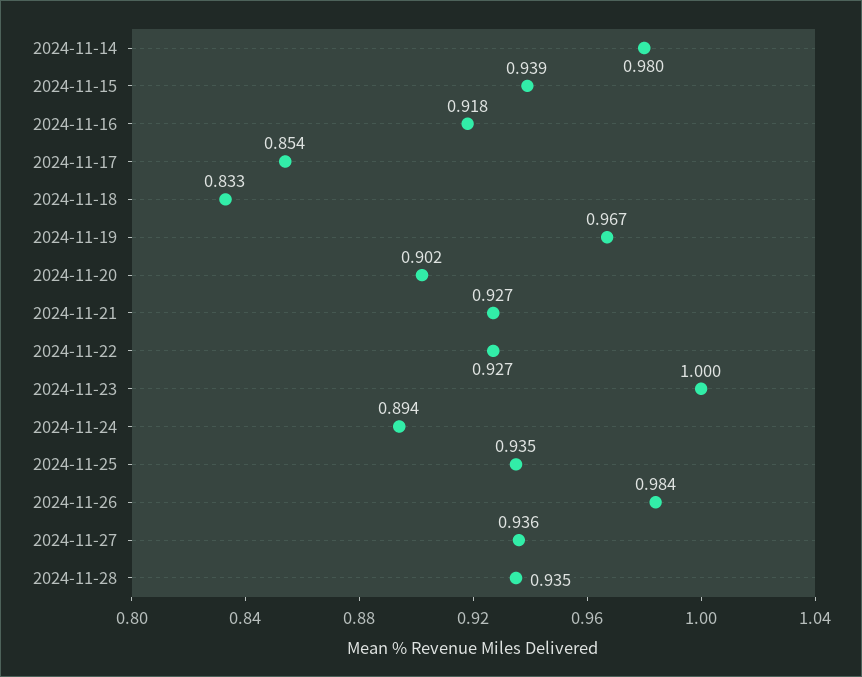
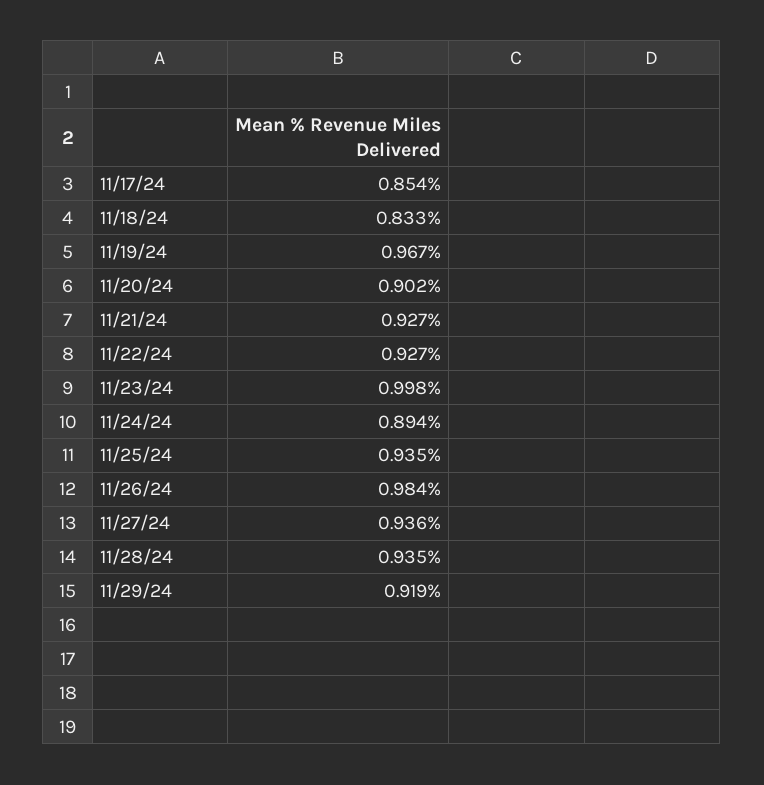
2024-11-14: 0.98 -> none
2024-11-15: 0.939 -> none
2024-11-16: 0.918 -> none
2024-11-23: 1 -> 0.998
11/29/24: none -> 0.919

